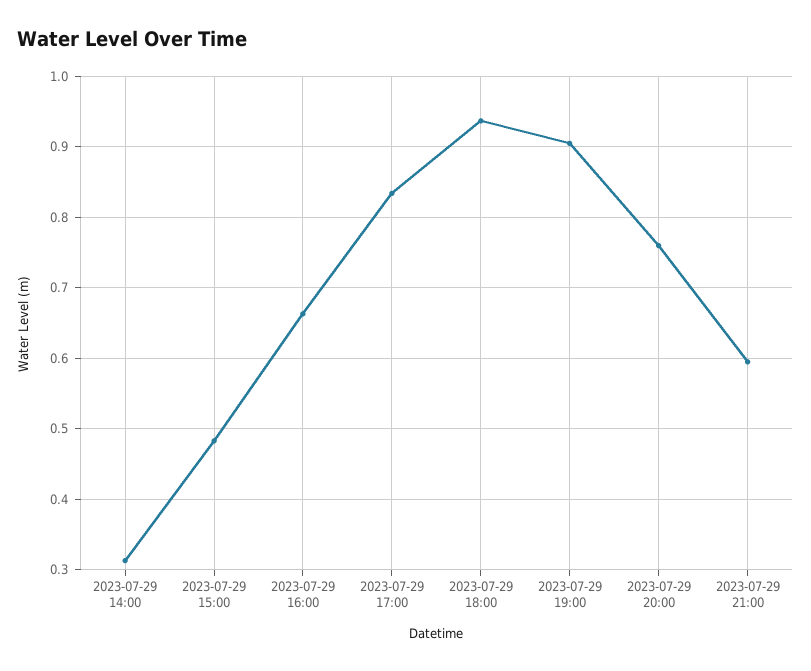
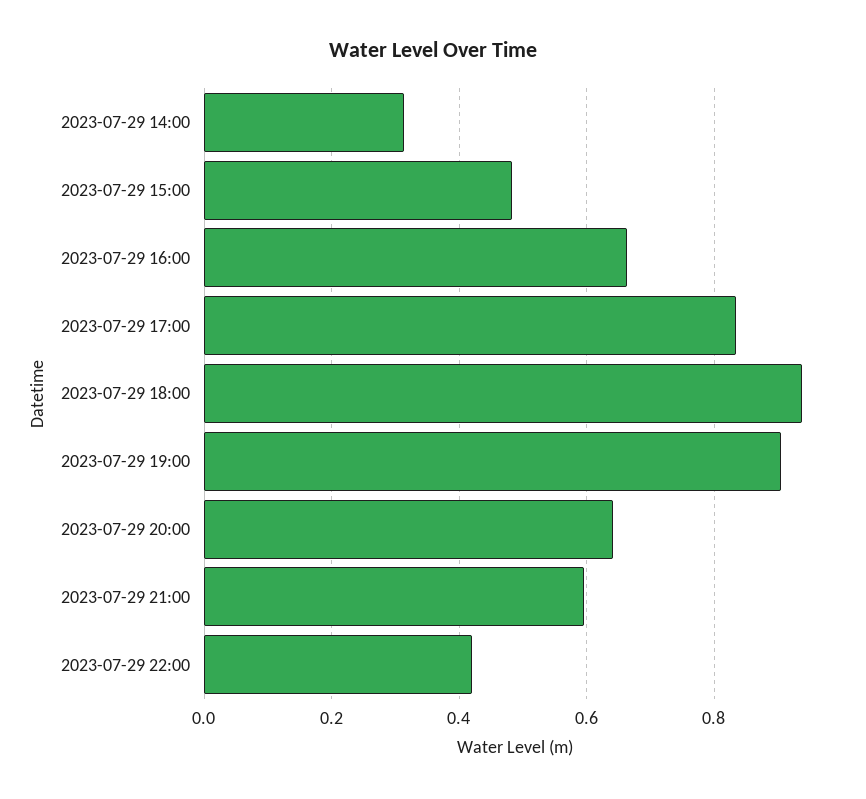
2023-07-29 20:00: 0.76 -> 0.64
2023-07-29 22:00: none -> 0.42

